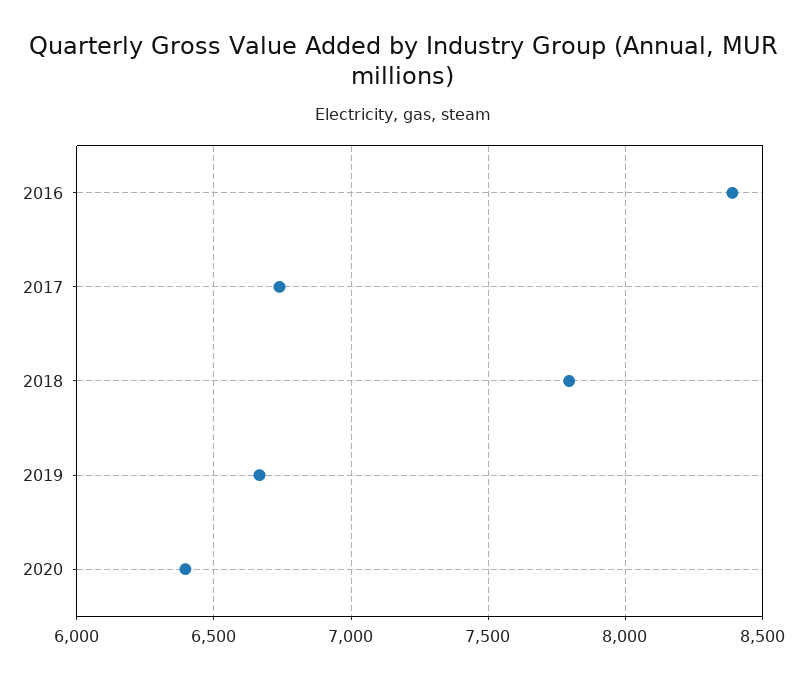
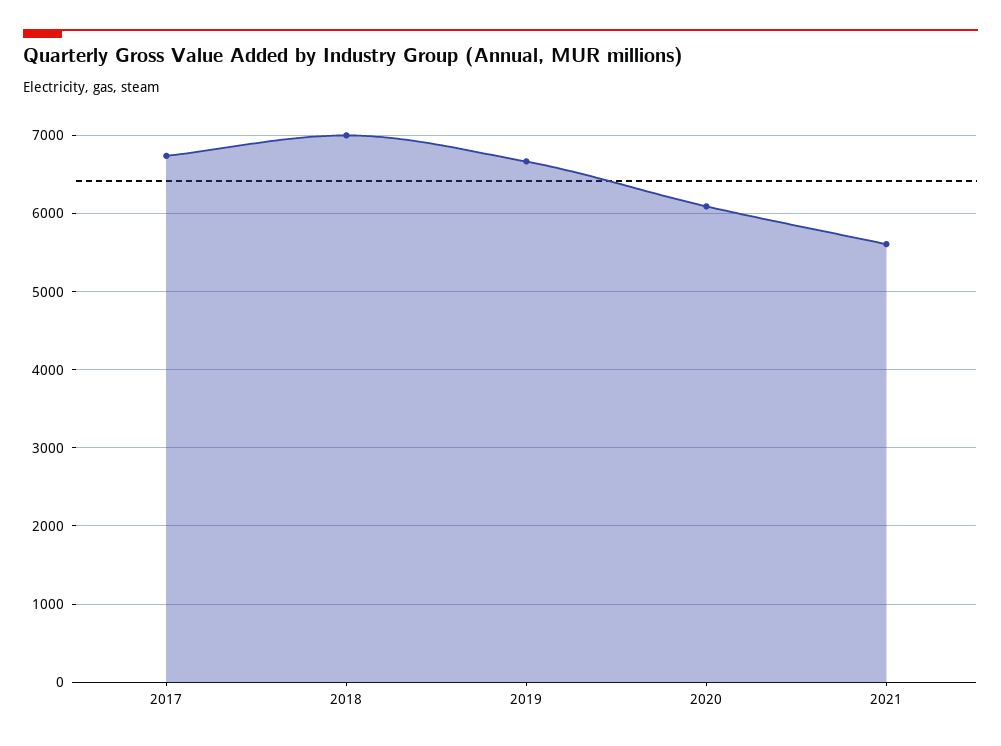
2016: 8400 -> none
2018: 7800 -> 7000
2020: 6400 -> 6100
2021: none -> 5600

